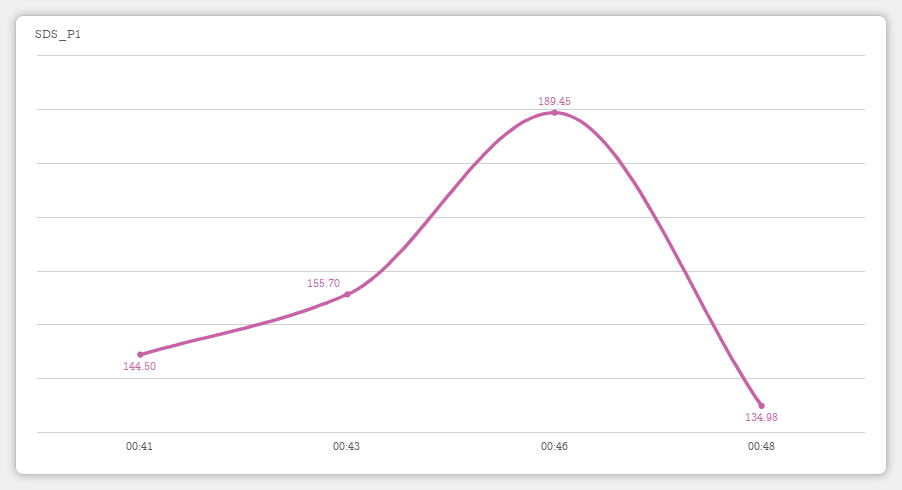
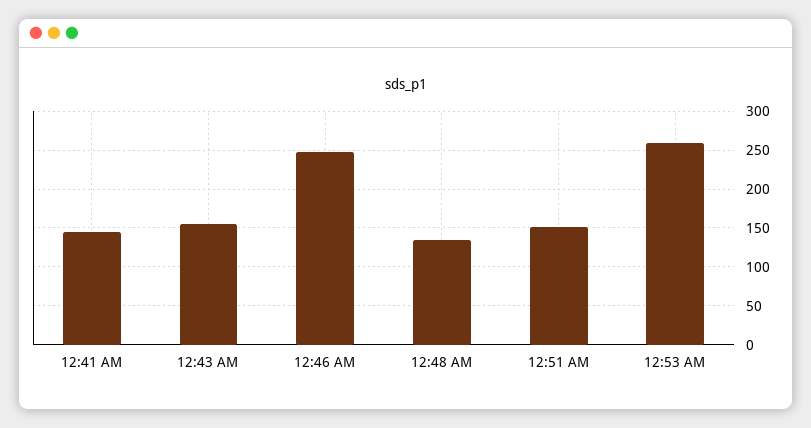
00:46: 189.45 -> 250
12:51 AM: none -> 150
12:53 AM: none -> 260

